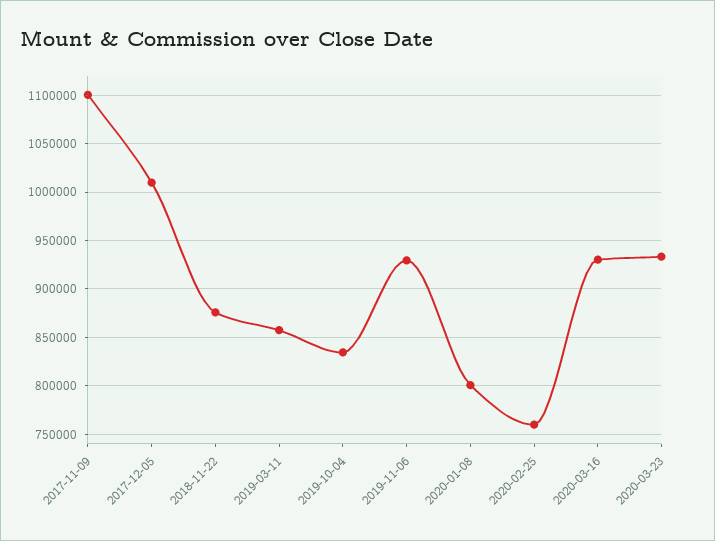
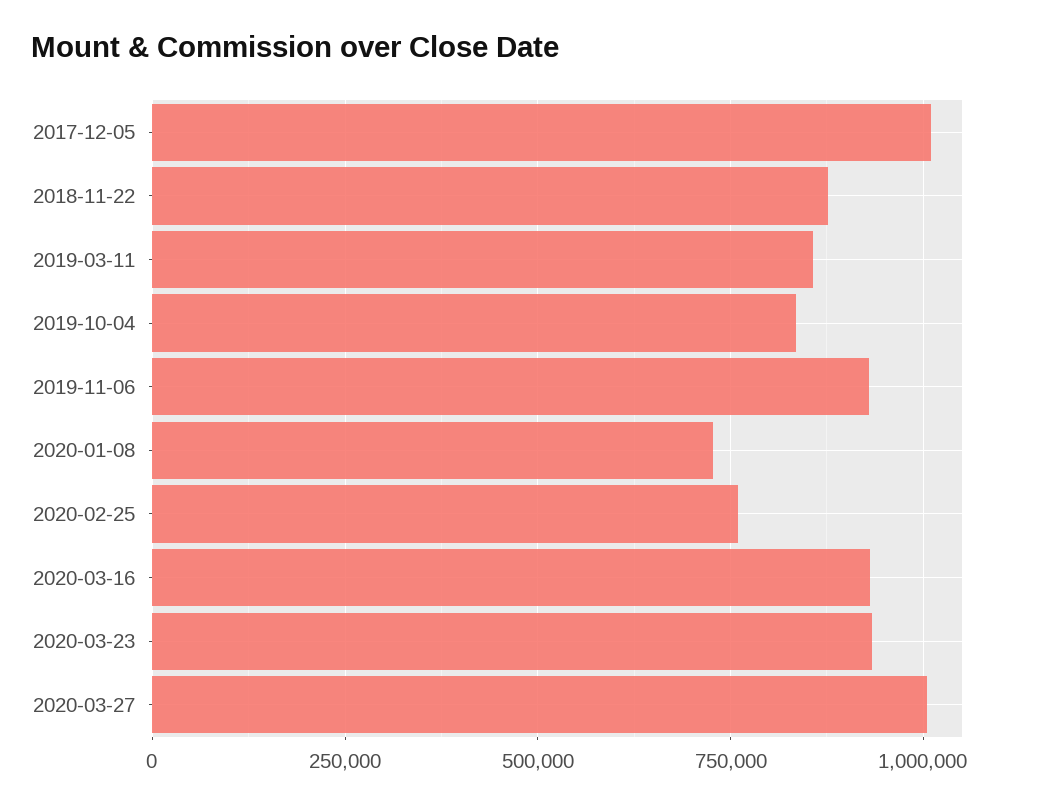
2017-11-09: 1100000 -> none
2020-01-08: 800000 -> 725000
2020-03-27: none -> 1000000

